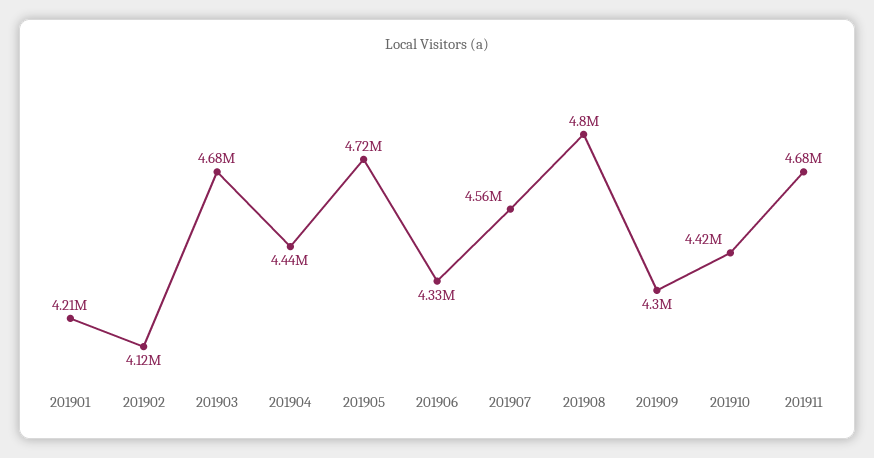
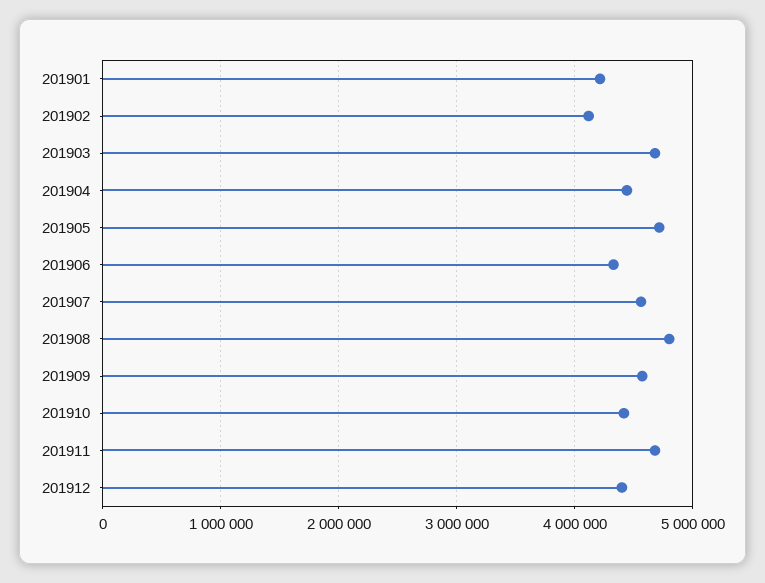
201909: 4300000 -> 4600000
201912: none -> 4400000

